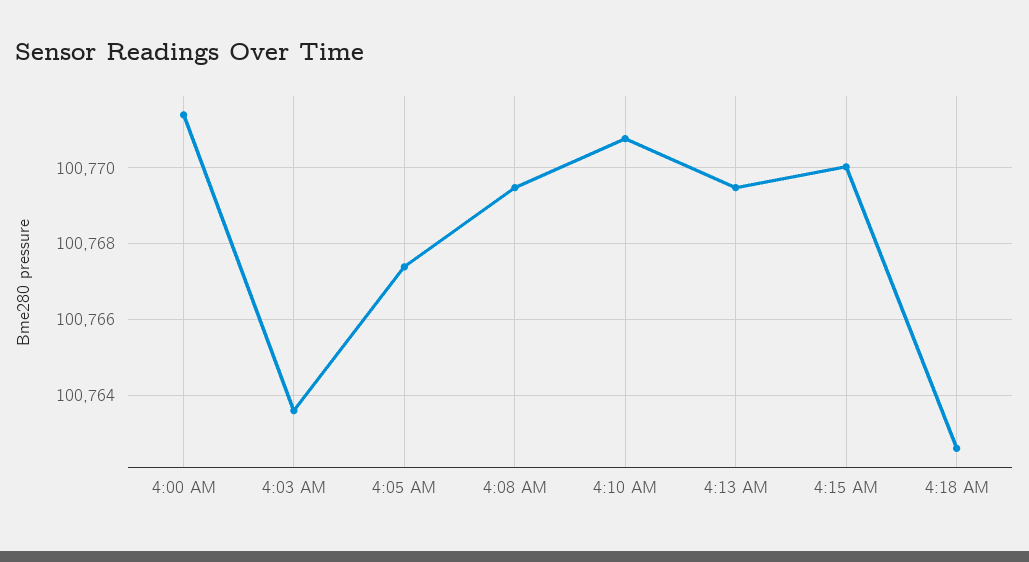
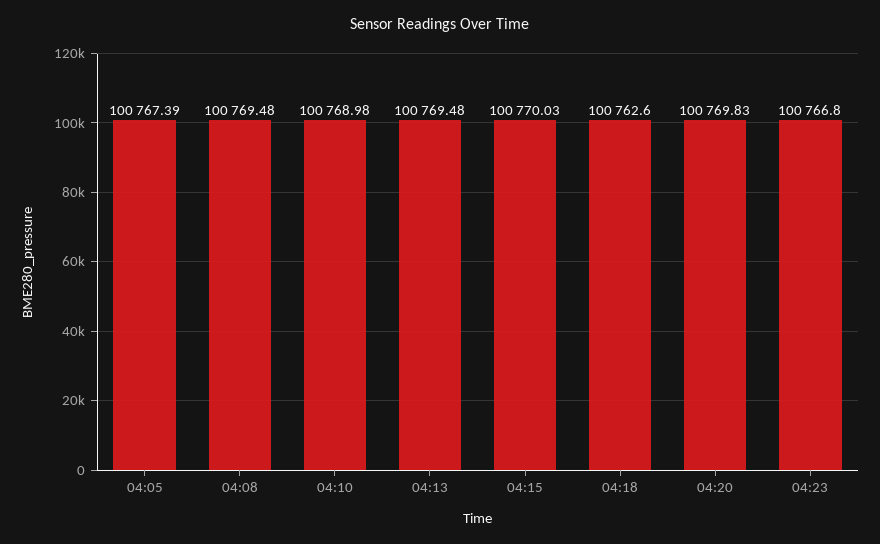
4:00 AM: 100771.4 -> none
4:03 AM: 100763.6 -> none
4:10 AM: 100770.8 -> 100768.98
04:20: none -> 100769.83
04:23: none -> 100766.8

